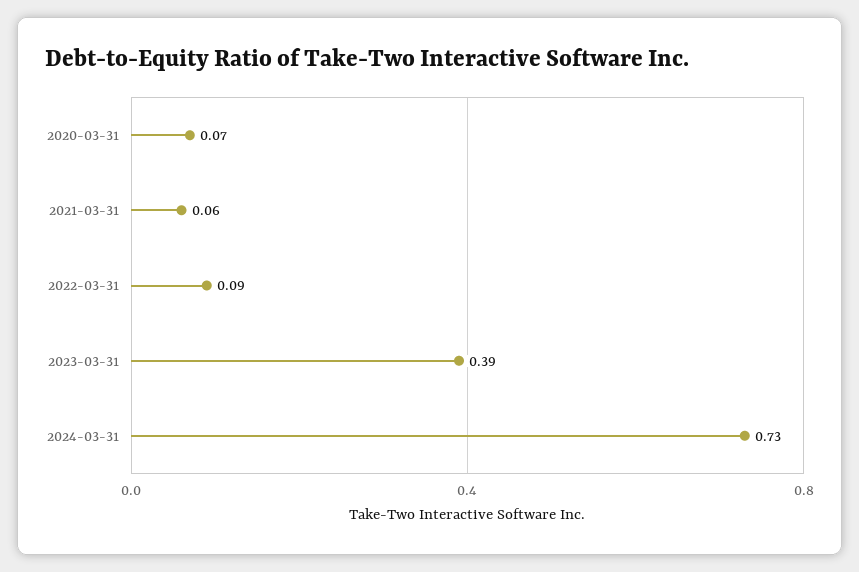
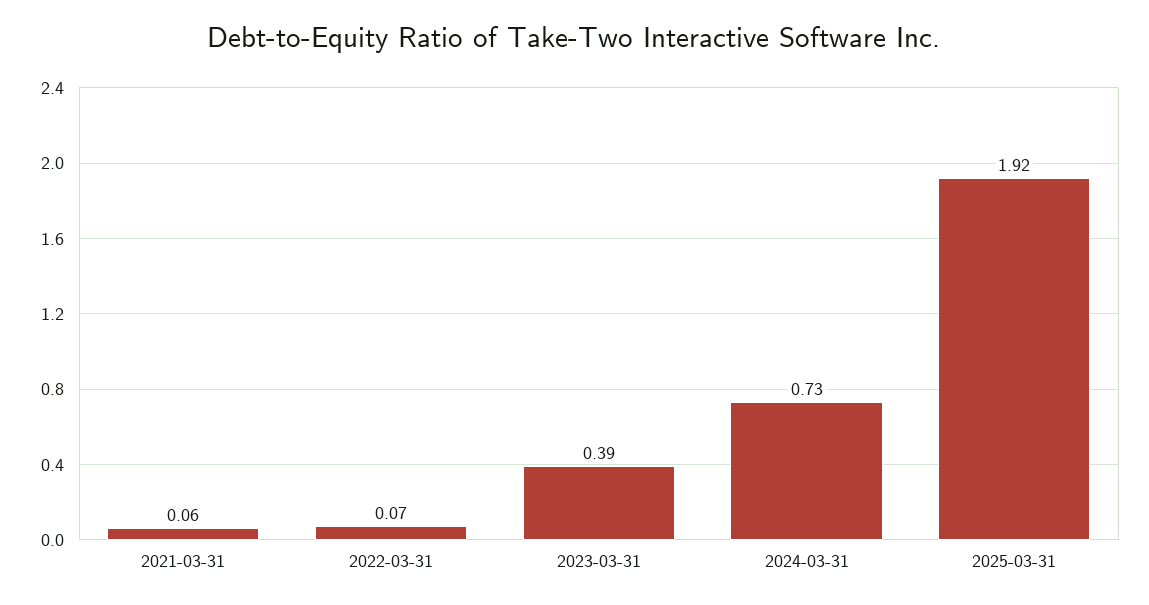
2020-03-31: 0.07 -> none
2022-03-31: 0.09 -> 0.07
2025-03-31: none -> 1.92

